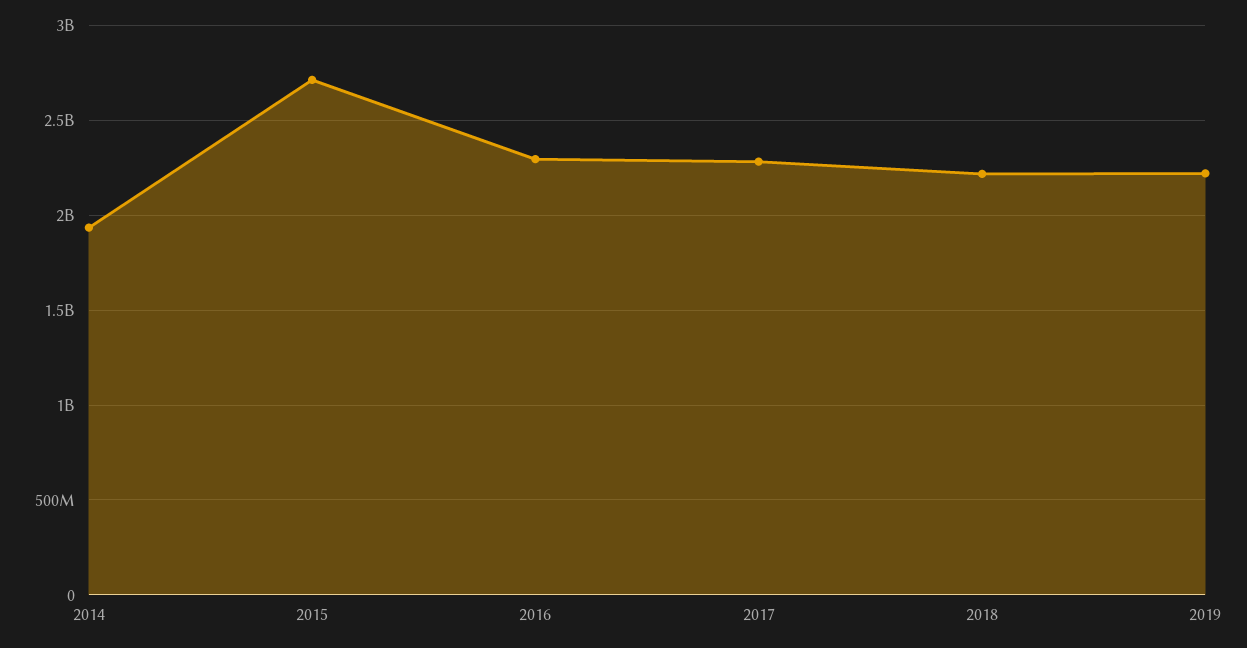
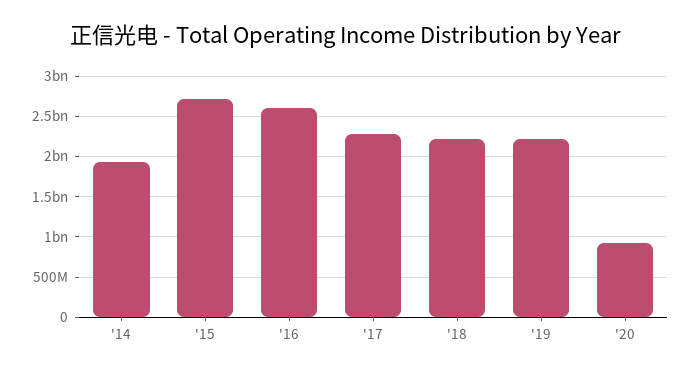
2016: 2300000000 -> 2600000000
'20: none -> 900000000

